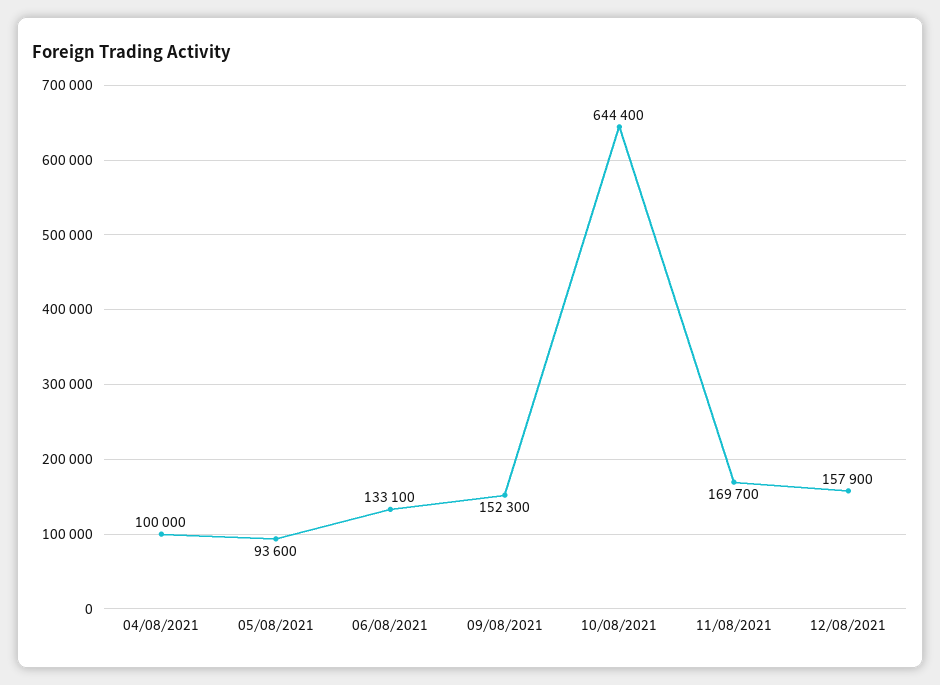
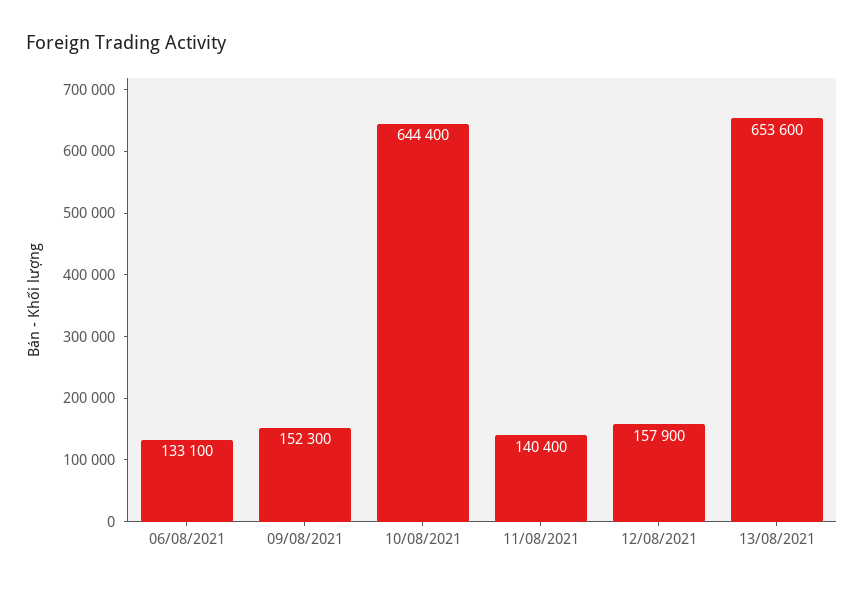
04/08/2021: 100000 -> none
05/08/2021: 93600 -> none
11/08/2021: 169700 -> 140400
13/08/2021: none -> 653600

